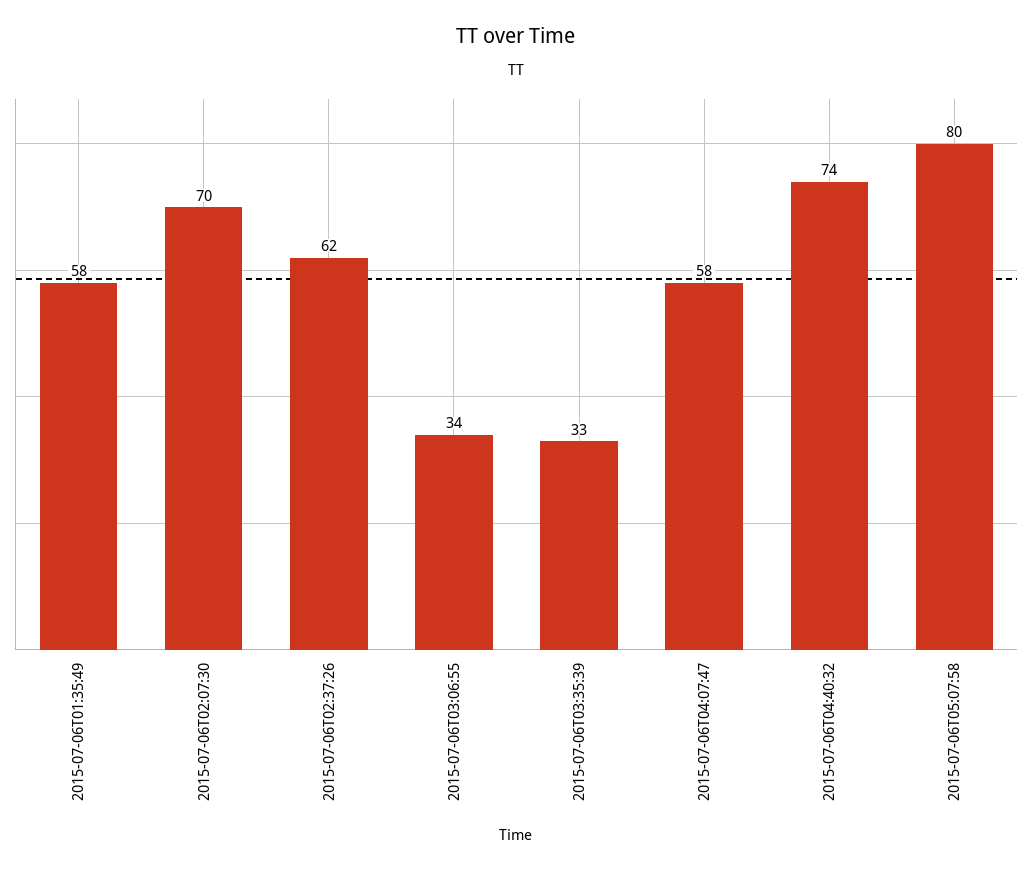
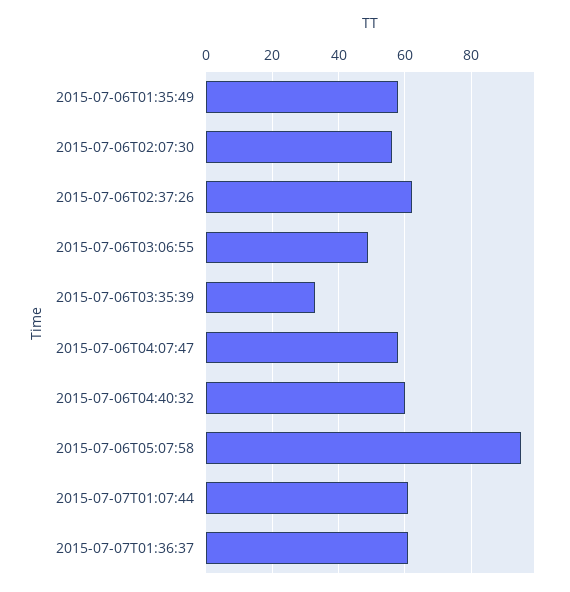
2015-07-06T02:07:30: 70 -> 55
2015-07-06T03:06:55: 34 -> 50
2015-07-06T04:40:32: 74 -> 60
2015-07-06T05:07:58: 80 -> 95
2015-07-07T01:07:44: none -> 60
2015-07-07T01:36:37: none -> 60

